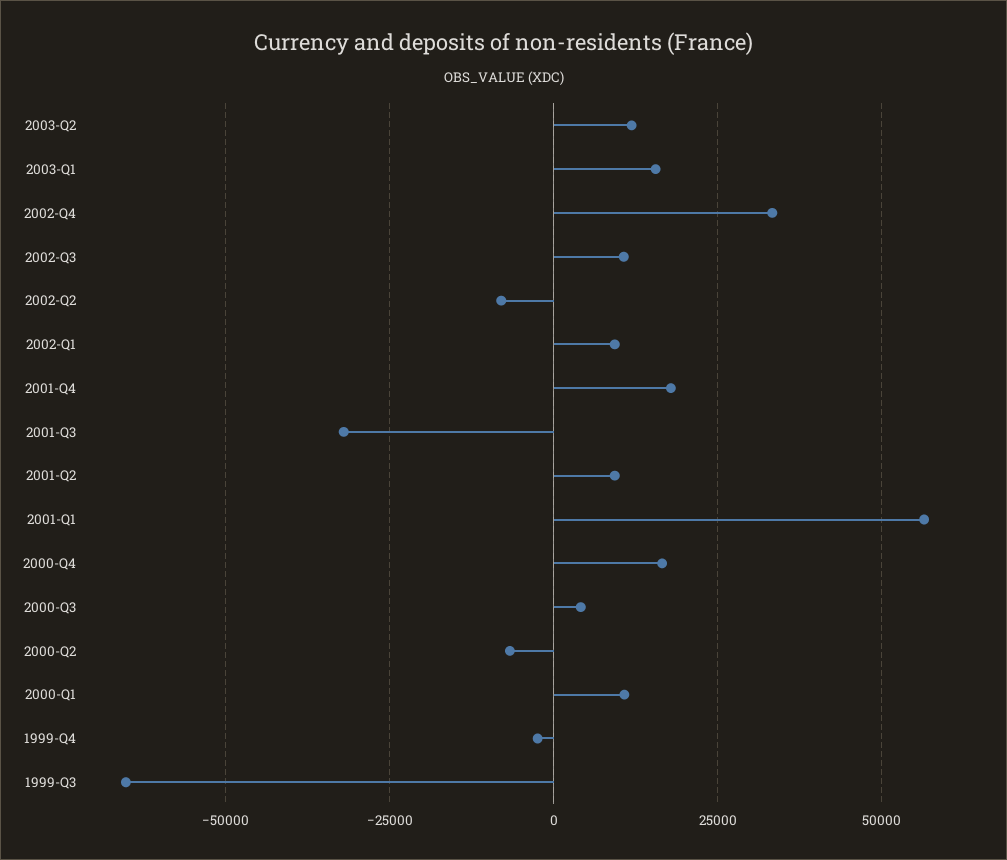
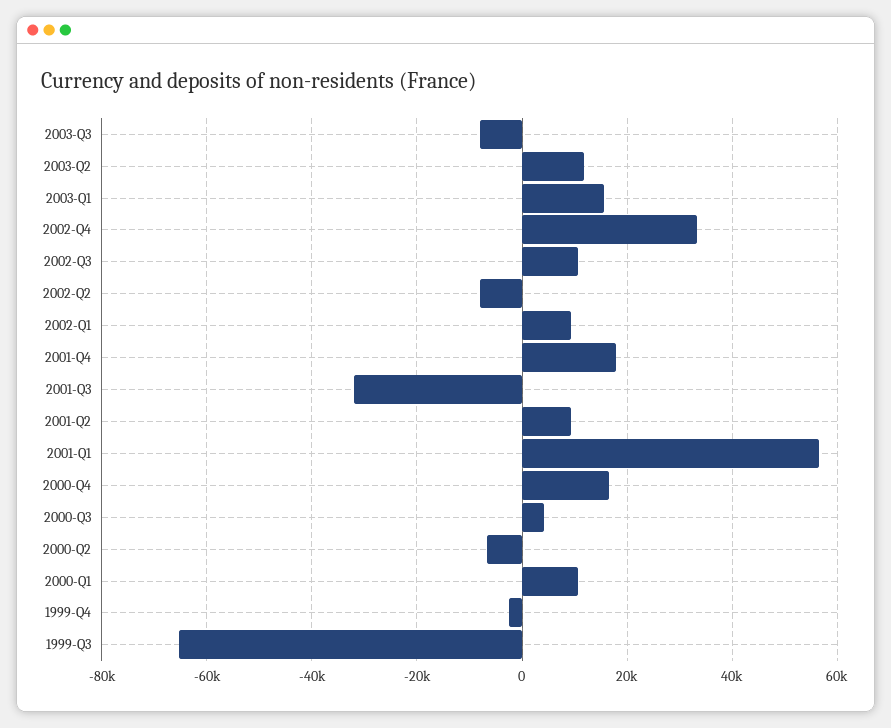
2003-Q3: none -> -8000

